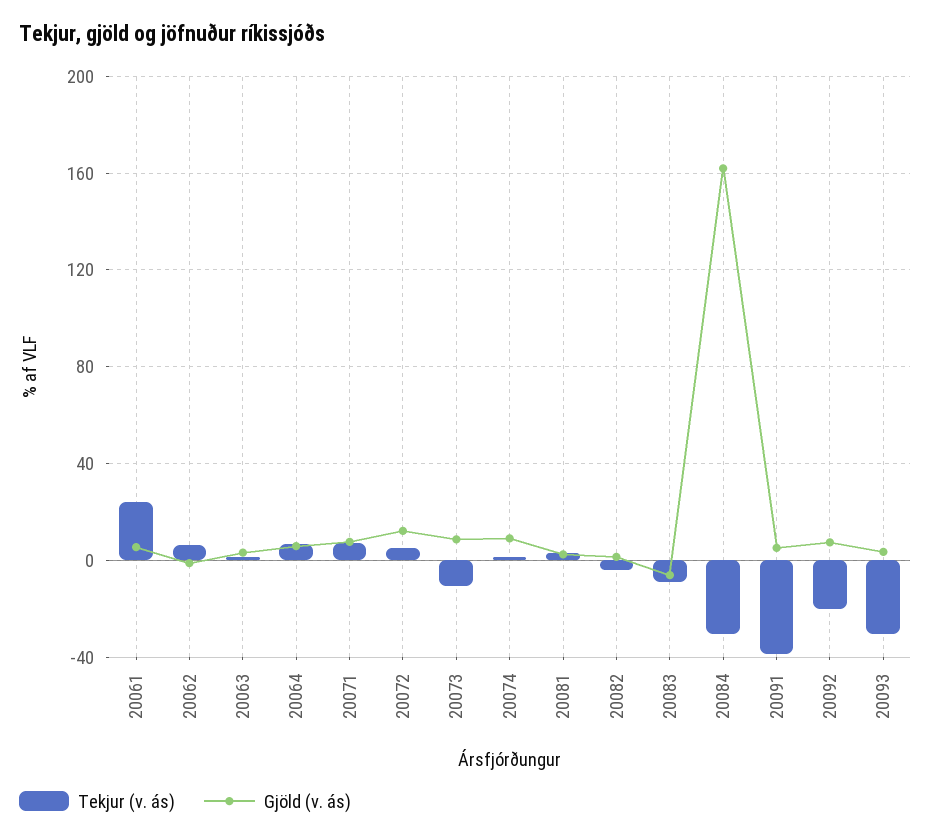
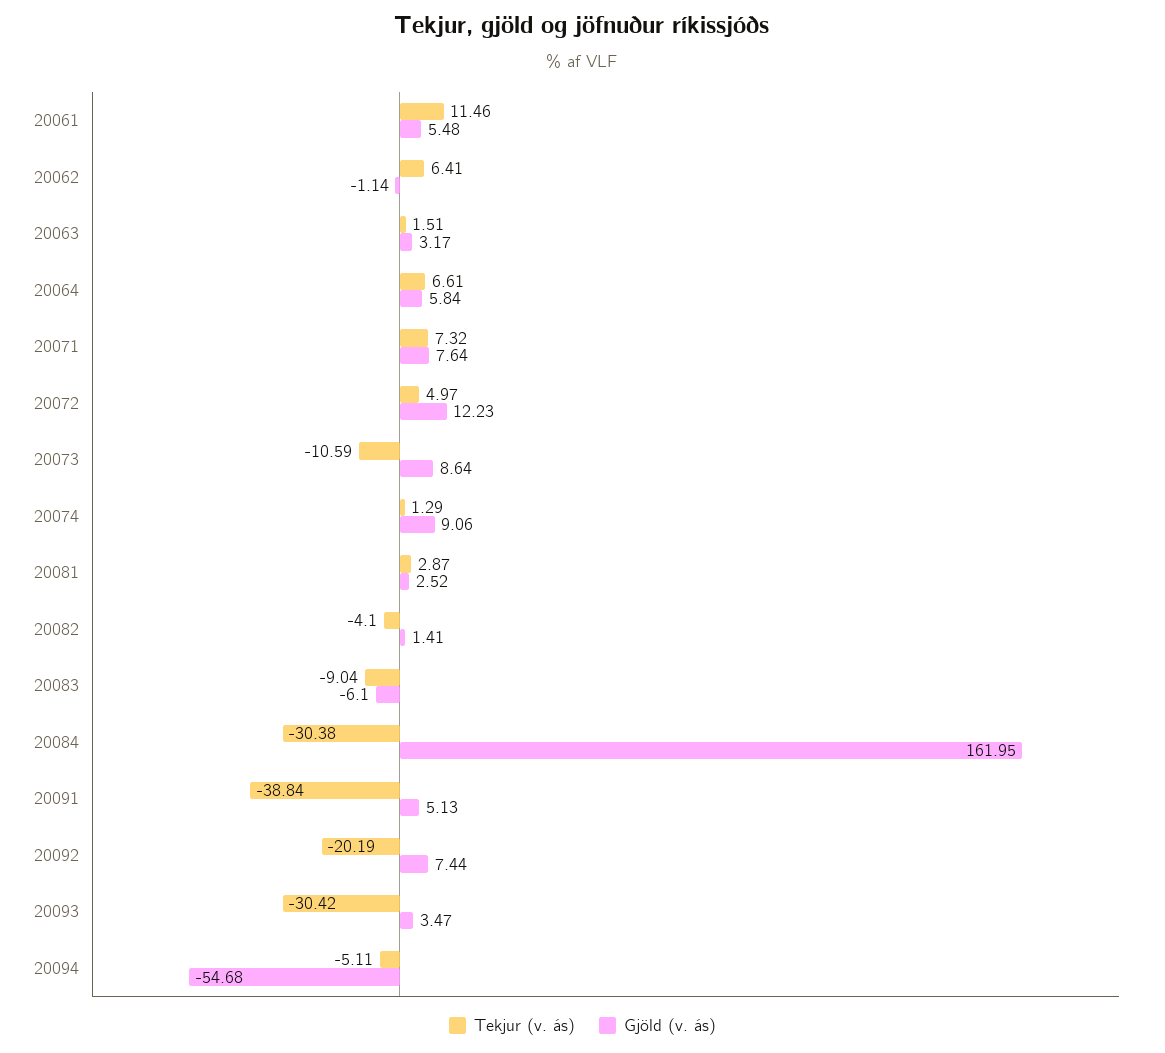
Tekjur (v. ás), 20061: 25 -> 11.46
Tekjur (v. ás), 20094: none -> -5.11
Gjöld (v. ás), 20094: none -> -54.68

